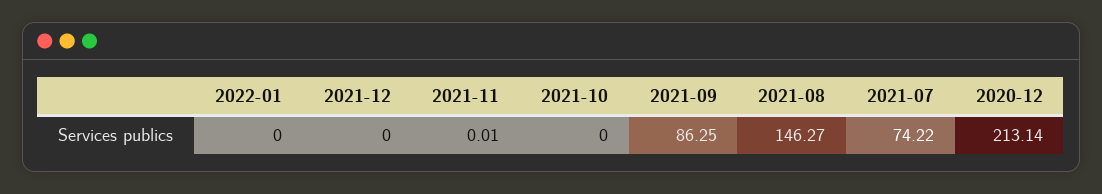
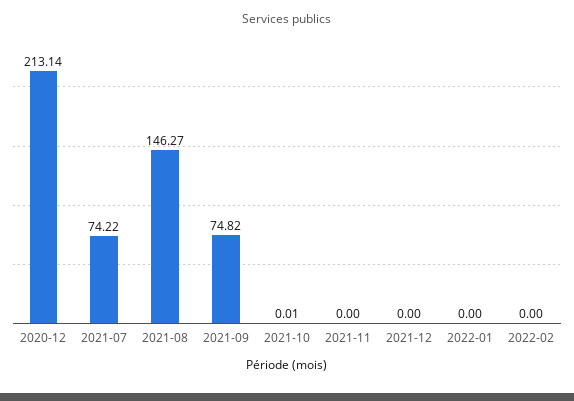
2021-11: 0.01 -> 0
2021-10: 0 -> 0.01
2021-09: 86.25 -> 74.82
2022-02: none -> 0

